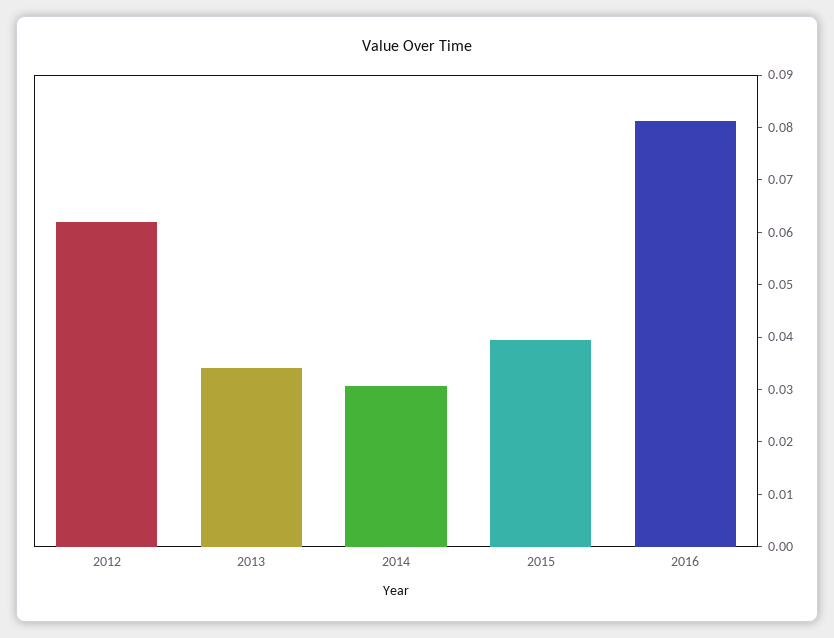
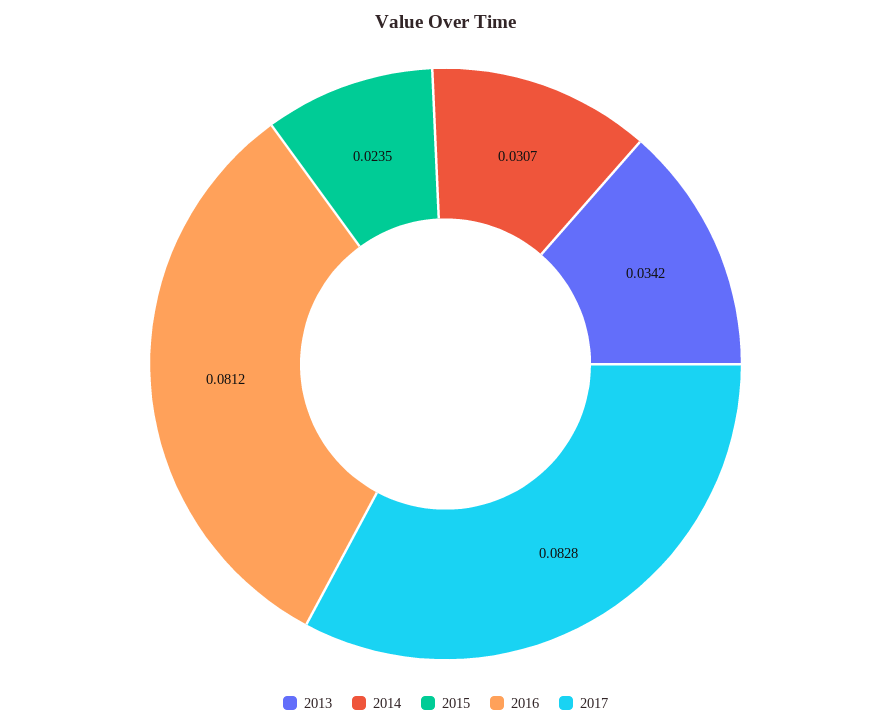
2012: 0.062 -> none
2015: 0.04 -> 0.0235
2017: none -> 0.0828

